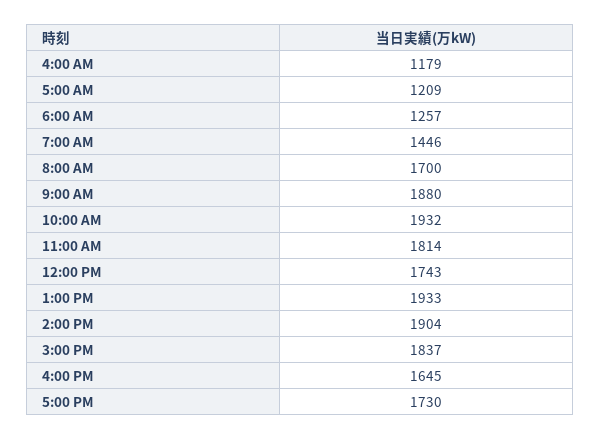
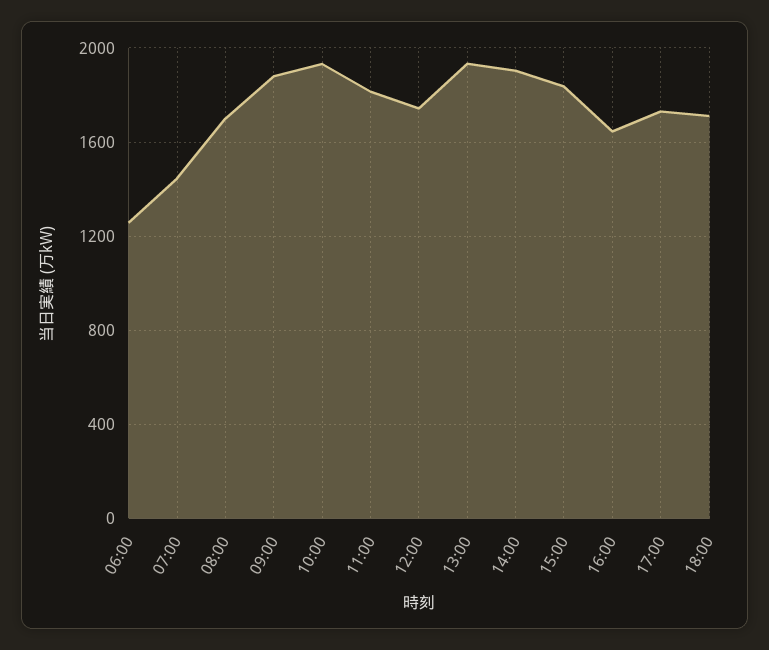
4:00 AM: 1179 -> none
5:00 AM: 1209 -> none
18:00: none -> 1700

